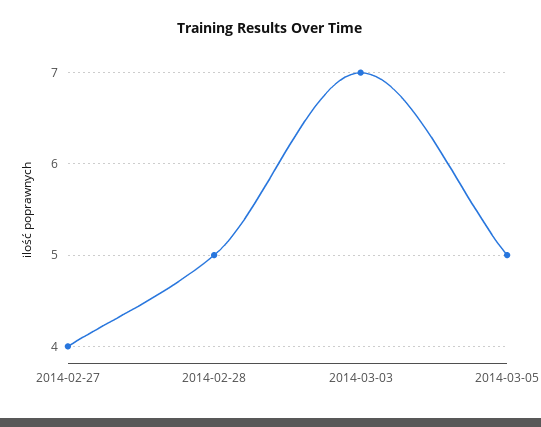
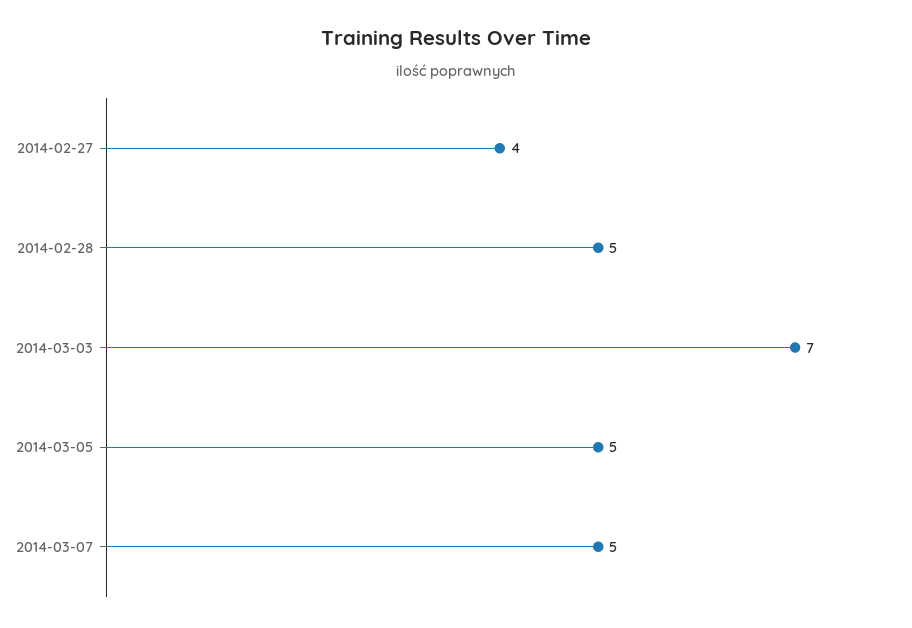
2014-03-07: none -> 5

